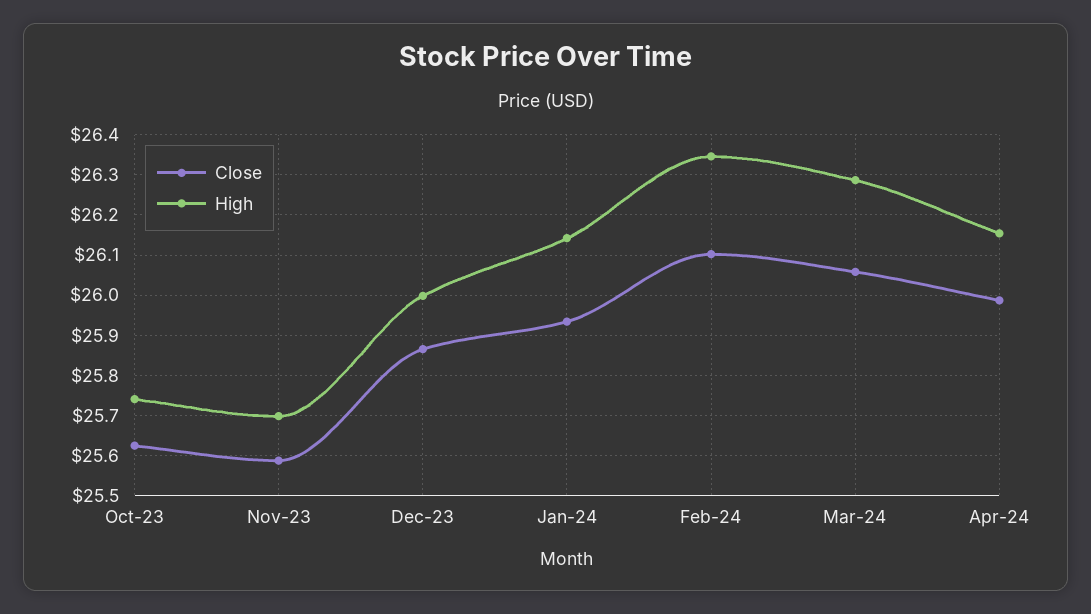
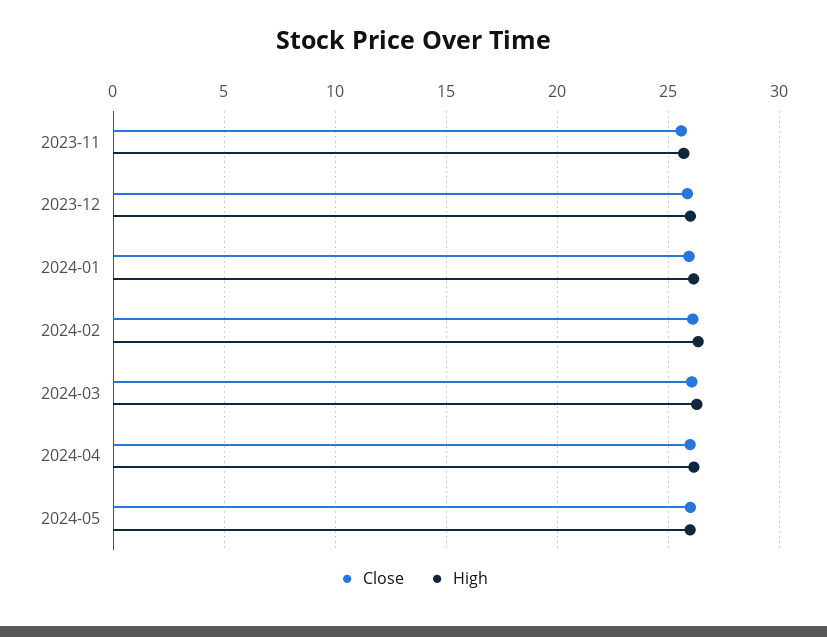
Close, Oct-23: 25.62 -> none
High, Oct-23: 25.74 -> none
Close, 2024-05: none -> 26
High, 2024-05: none -> 26

